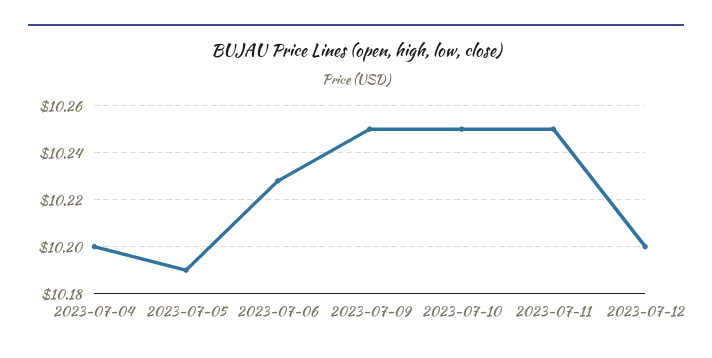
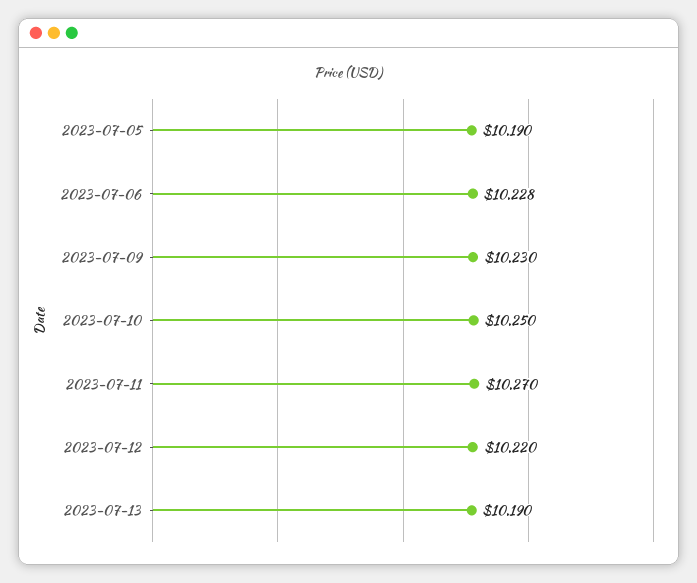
2023-07-04: 10.2 -> none
2023-07-09: 10.25 -> 10.23
2023-07-11: 10.25 -> 10.27
2023-07-12: 10.2 -> 10.22
2023-07-13: none -> 10.19

